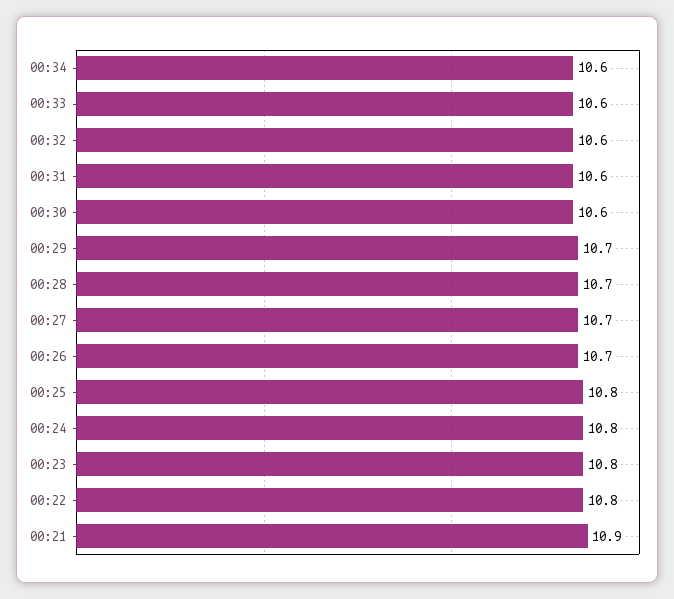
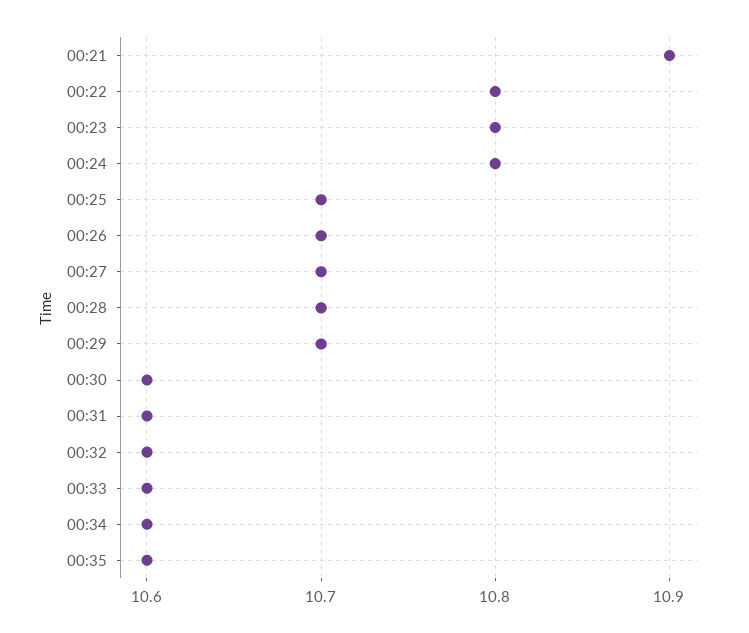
00:25: 10.8 -> 10.7
00:35: none -> 10.6

